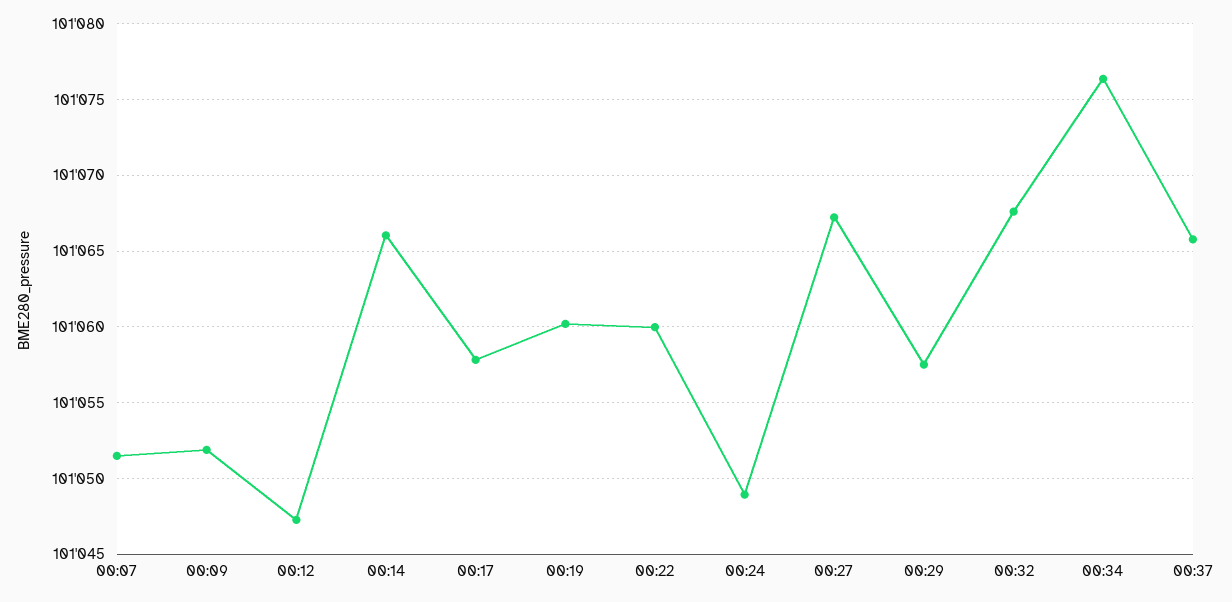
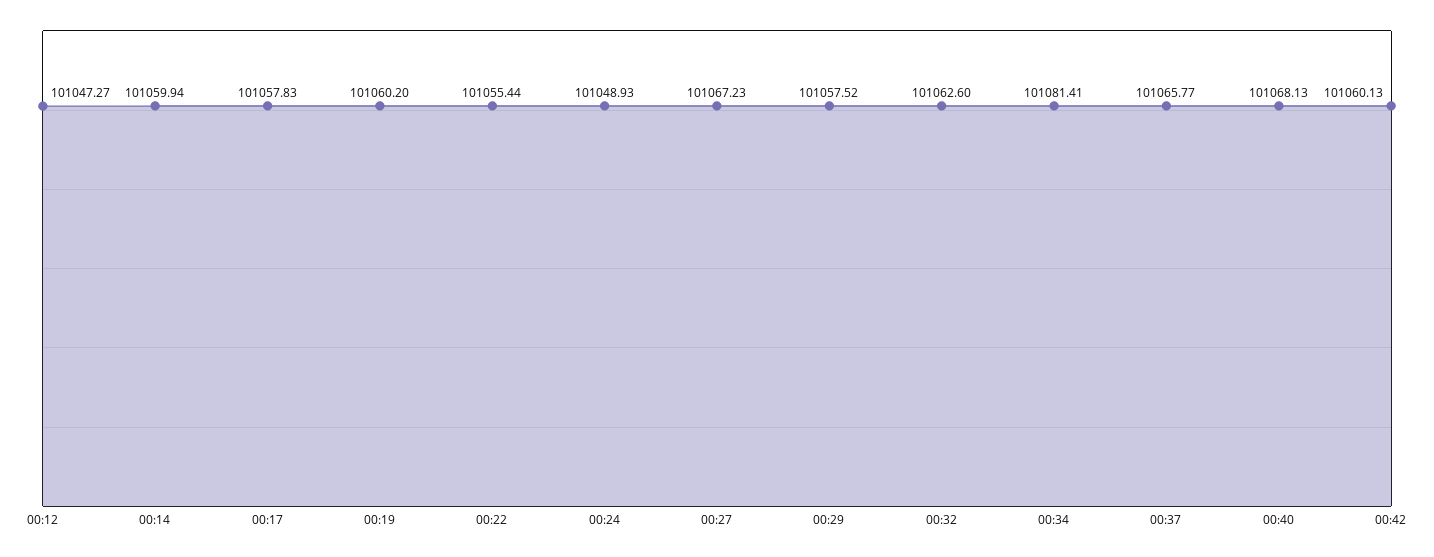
00:07: 101051.5 -> none
00:09: 101052 -> none
00:14: 101066 -> 101059.94
00:22: 101060 -> 101055.44
00:32: 101067.5 -> 101062.6
00:34: 101076.5 -> 101081.41
00:40: none -> 101068.13
00:42: none -> 101060.13

